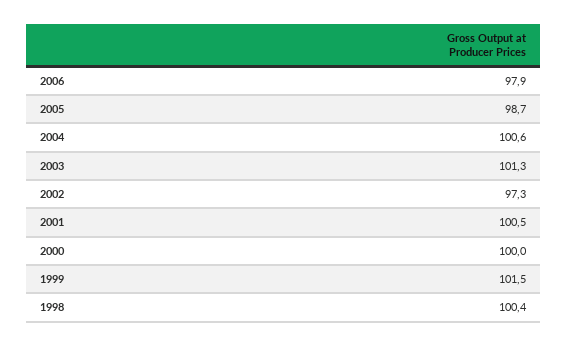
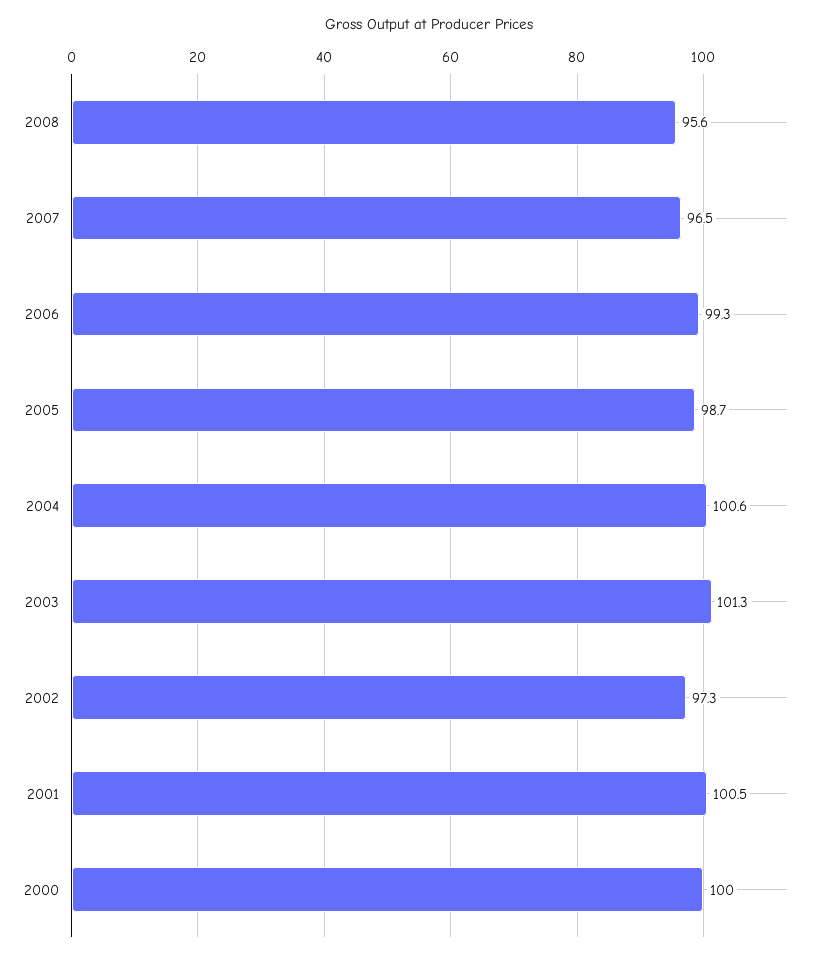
2006: 97.9 -> 99.3
1999: 101.5 -> none
1998: 100.4 -> none
2008: none -> 95.6
2007: none -> 96.5

